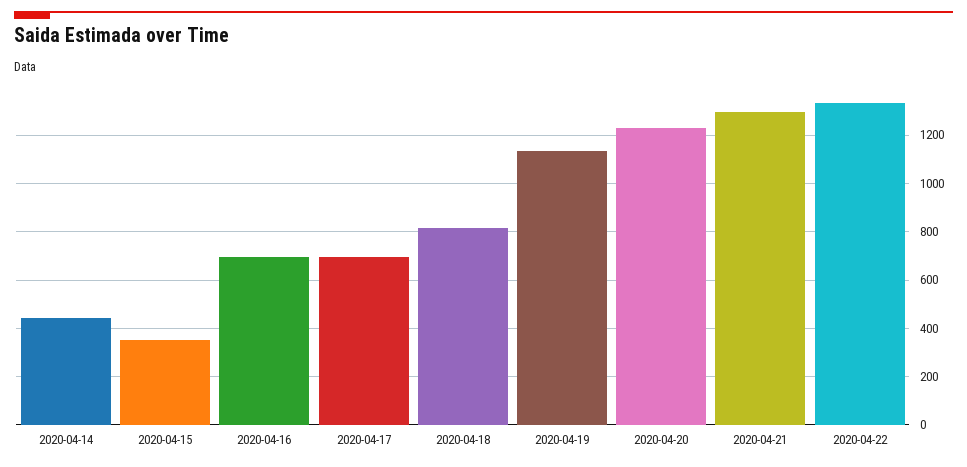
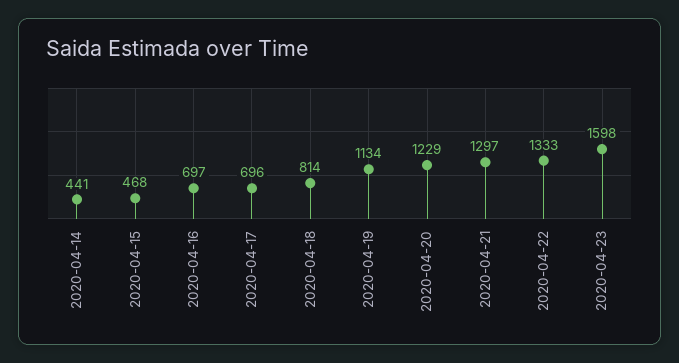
2020-04-15: 350 -> 468
2020-04-23: none -> 1598

